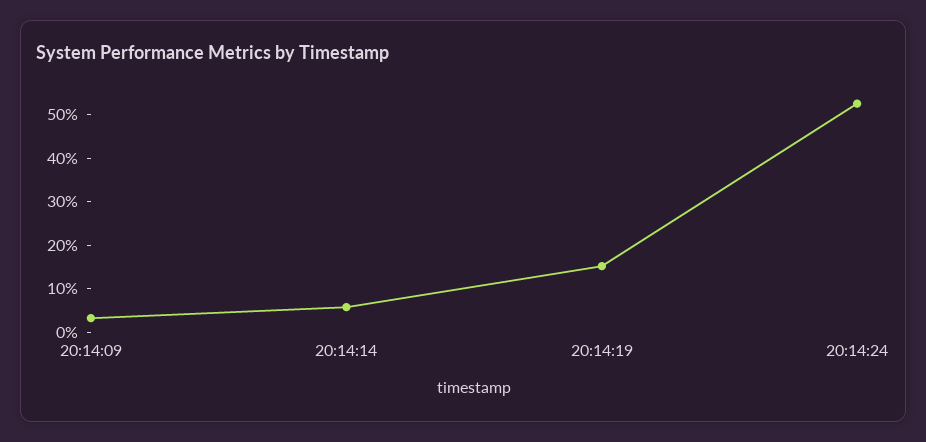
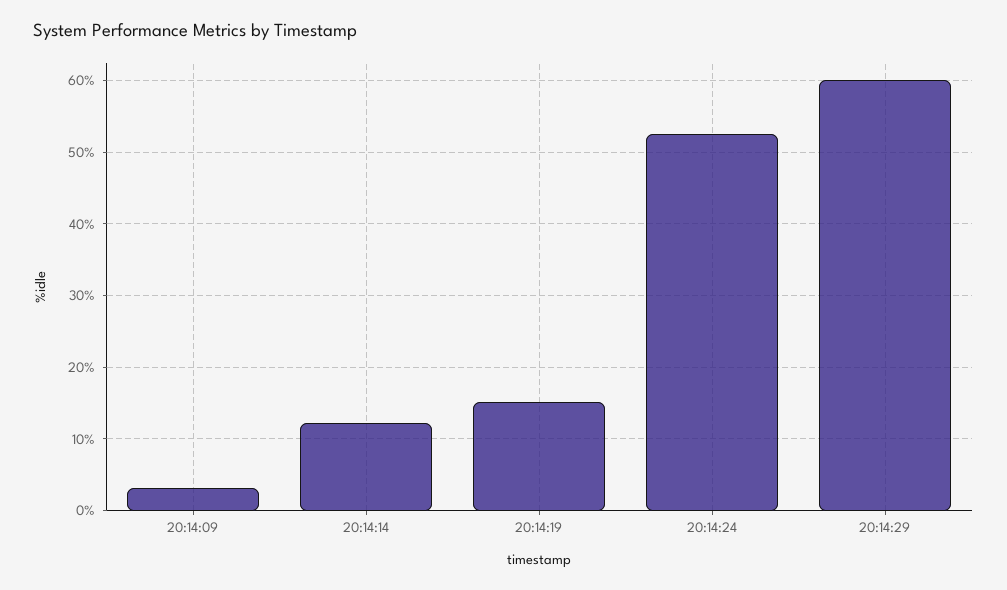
20:14:14: 6 -> 12
20:14:29: none -> 60

